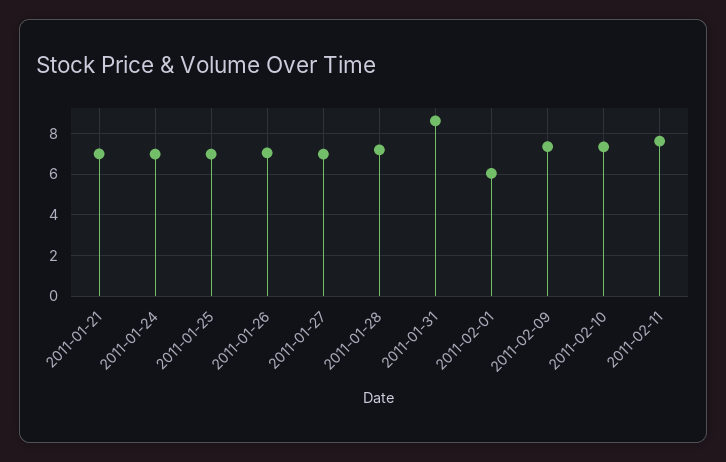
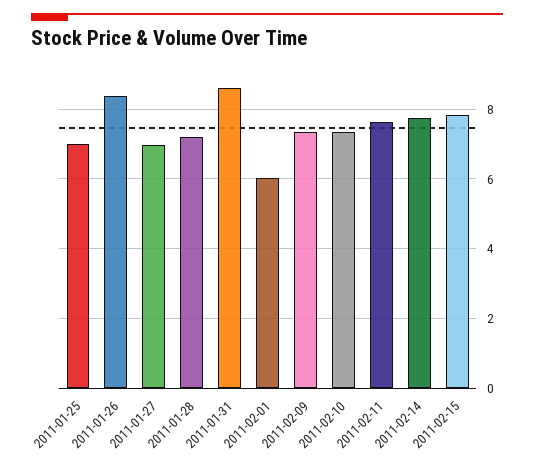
2011-01-21: 7 -> none
2011-01-24: 7 -> none
2011-01-26: 7 -> 8.4
2011-02-14: none -> 7.8
2011-02-15: none -> 7.8

